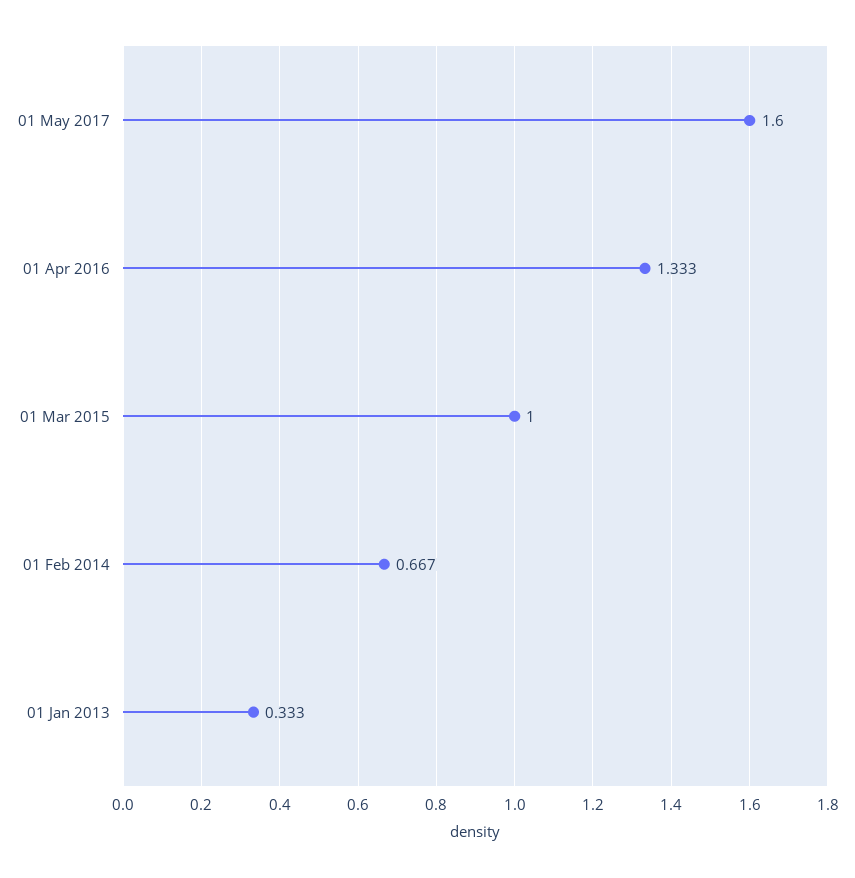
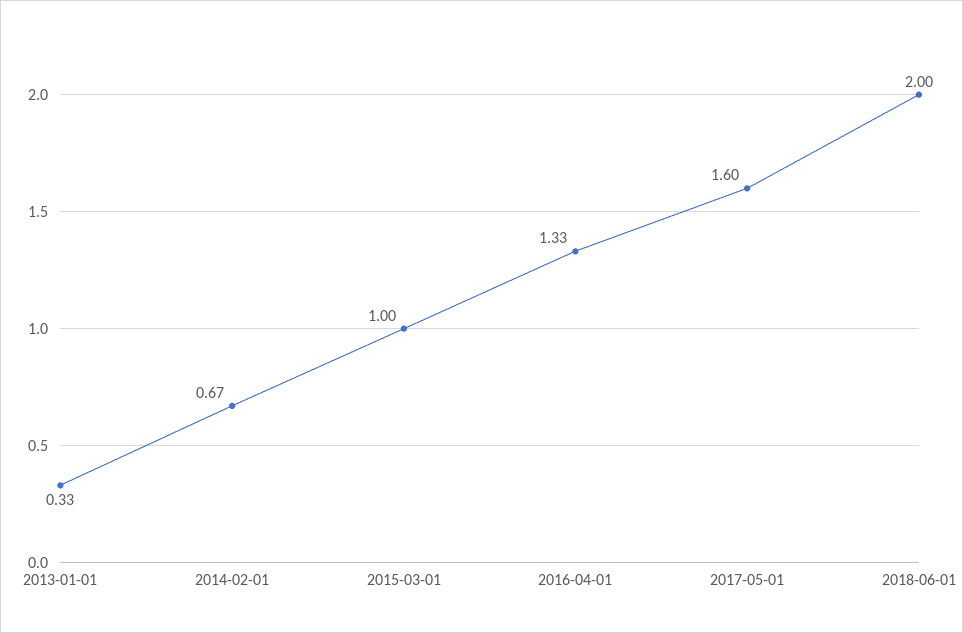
2018-06-01: none -> 2

